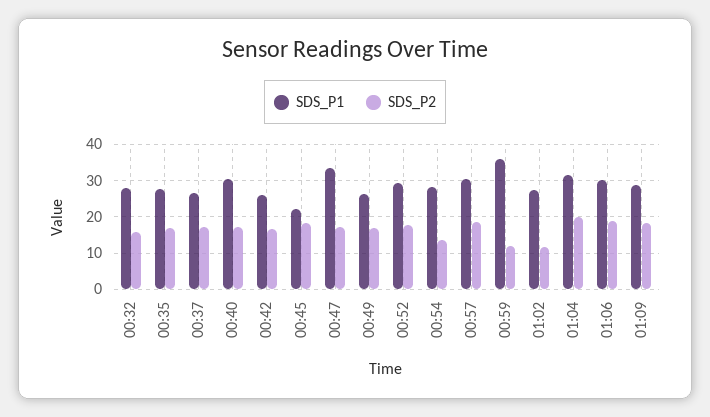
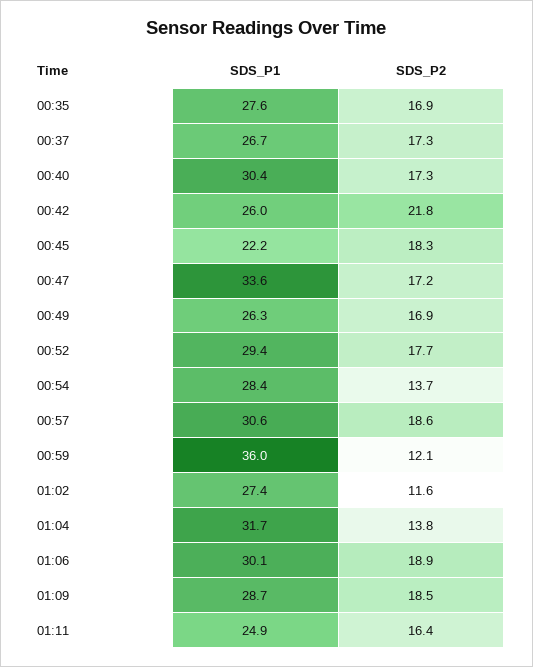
SDS_P1, 00:32: 28 -> none
SDS_P2, 00:32: 16 -> none
SDS_P2, 00:42: 16 -> 21.8
SDS_P2, 01:04: 20 -> 13.8
SDS_P1, 01:11: none -> 24.9
SDS_P2, 01:11: none -> 16.4

